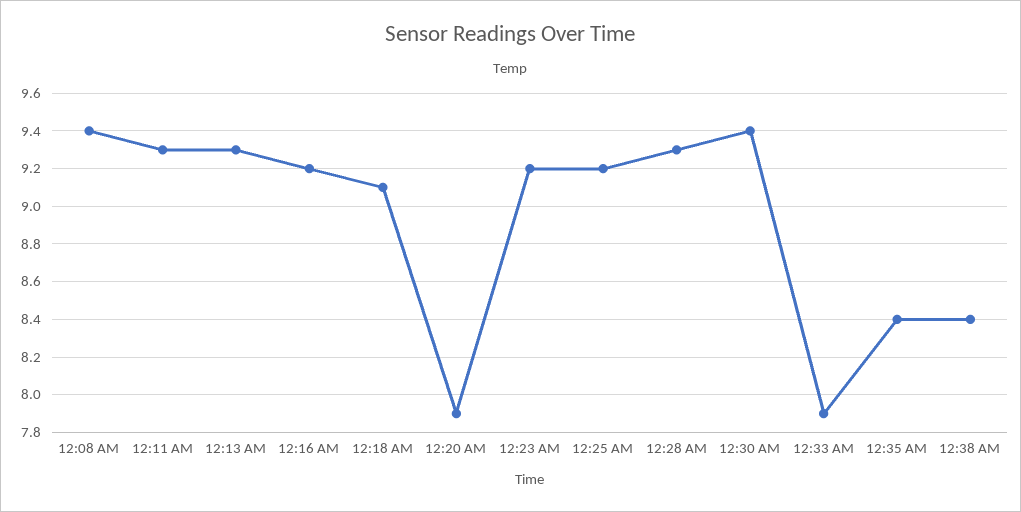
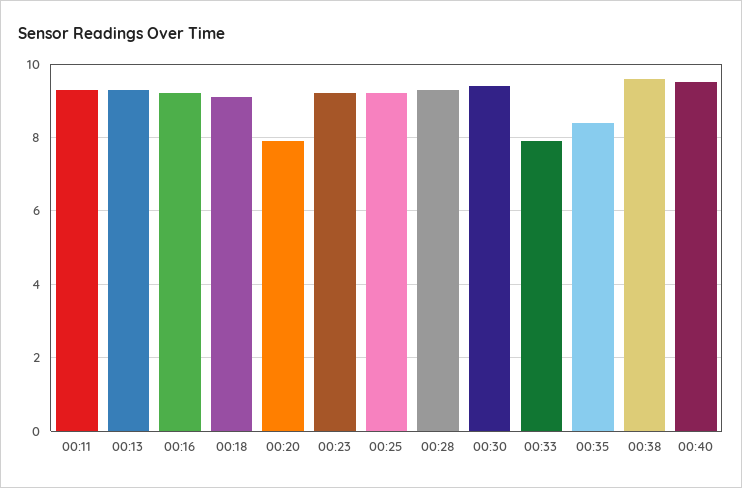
12:08 AM: 9.4 -> none
12:38 AM: 8.4 -> 9.5
00:40: none -> 9.5

